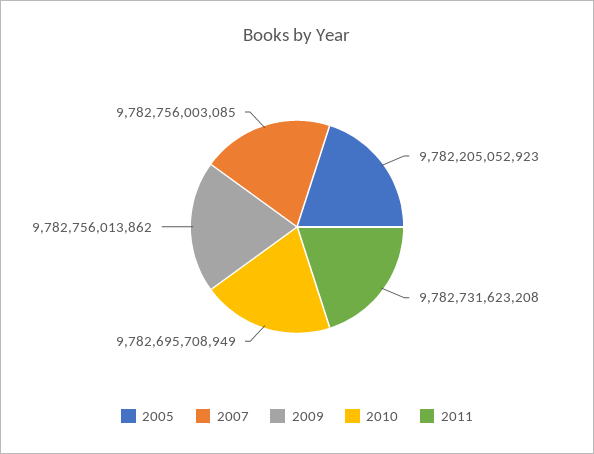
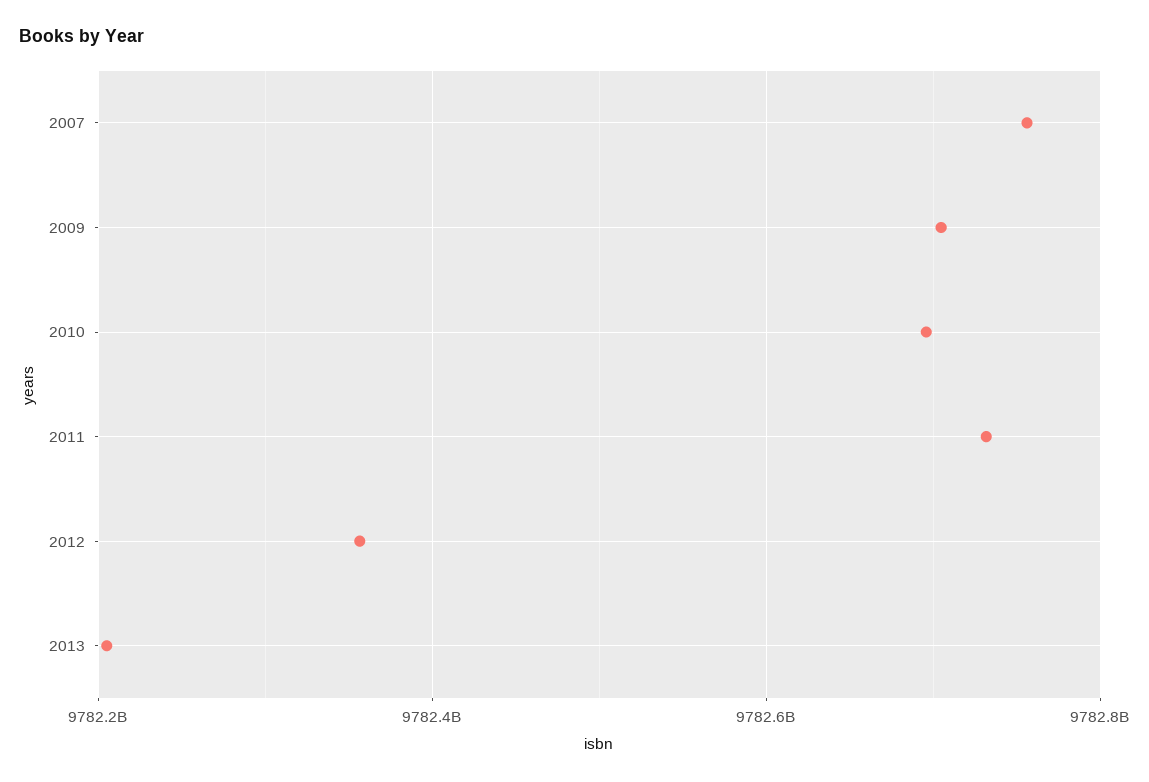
2005: 9782205052923 -> none
2009: 9782756013862 -> 9782700000000
2012: none -> 9782360000000
2013: none -> 9782200000000

